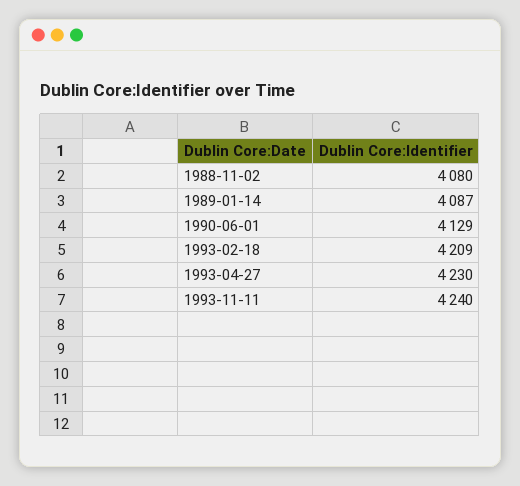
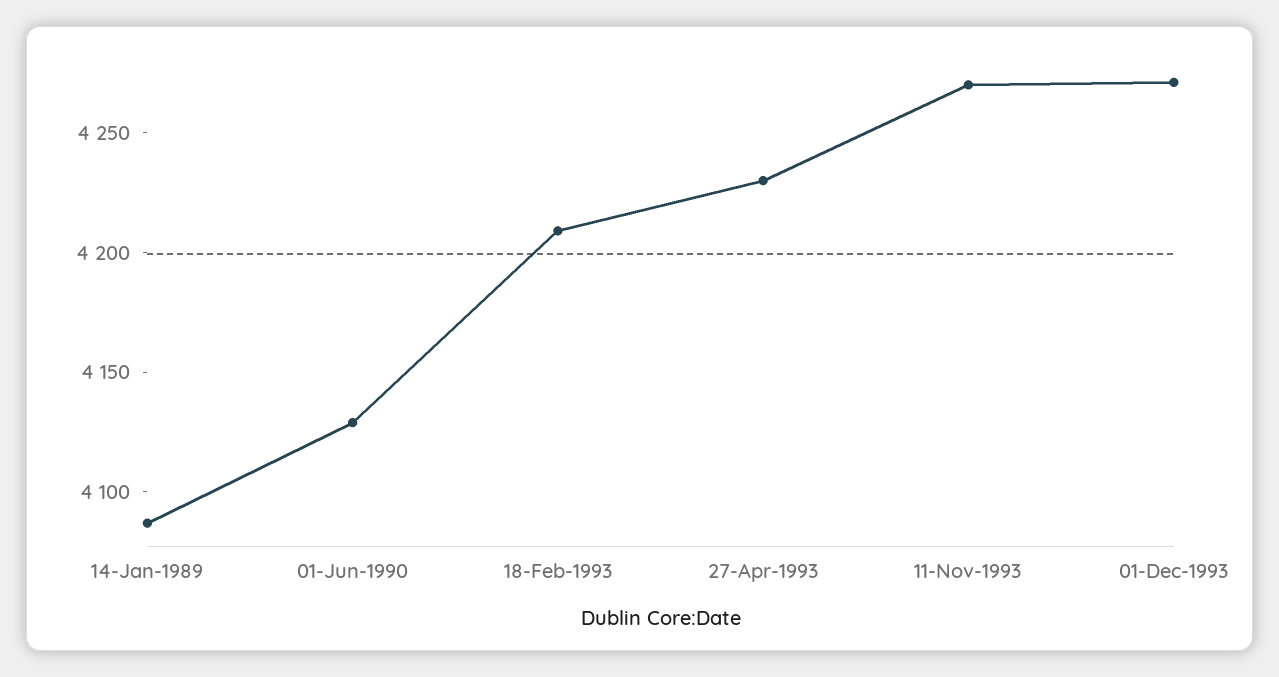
1988-11-02: 4080 -> none
1993-11-11: 4240 -> 4270
01-Dec-1993: none -> 4270

